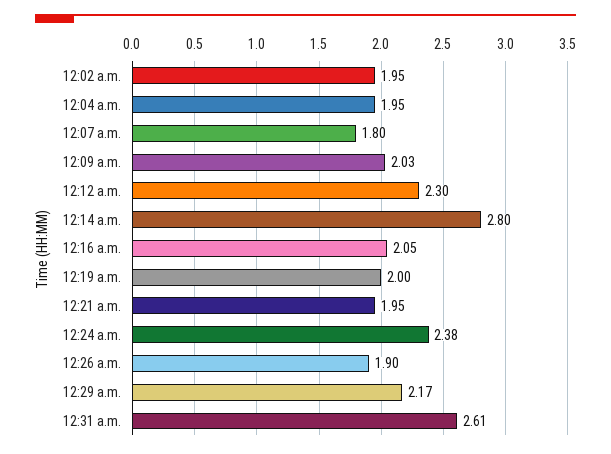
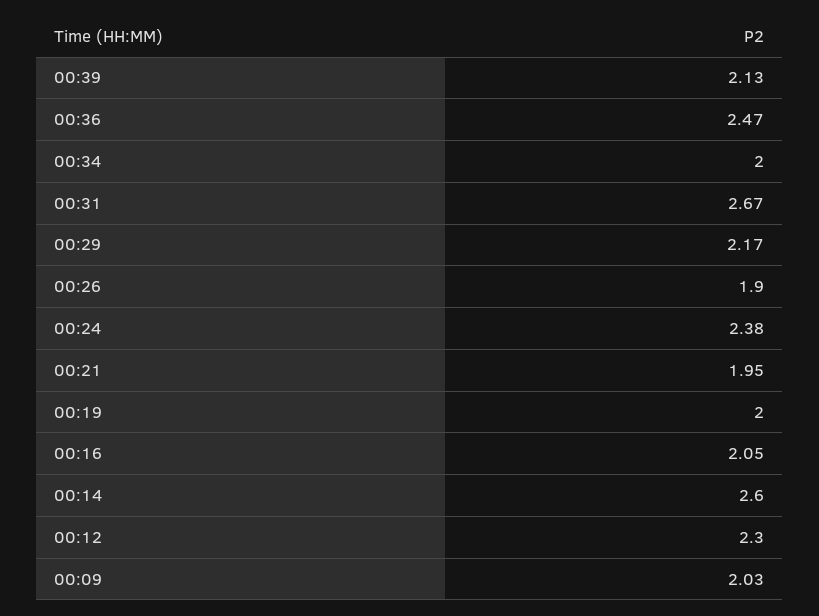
12:02 a.m.: 1.95 -> none
12:04 a.m.: 1.95 -> none
12:07 a.m.: 1.8 -> none
12:14 a.m.: 2.8 -> 2.6
12:31 a.m.: 2.61 -> 2.67
00:39: none -> 2.13
00:36: none -> 2.47
00:34: none -> 2

